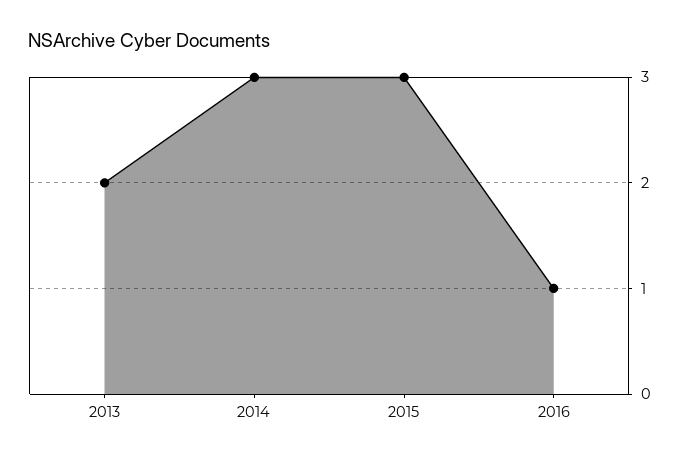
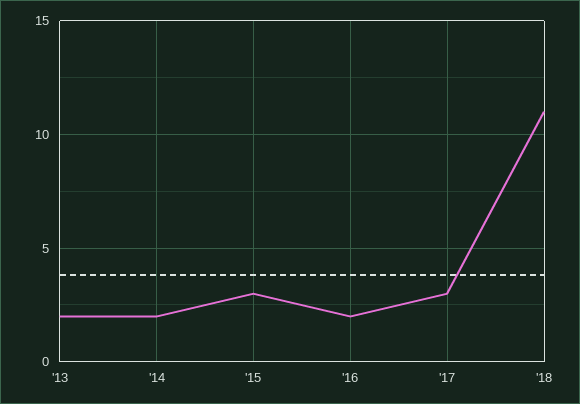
2014: 3 -> 2
2016: 1 -> 2
'17: none -> 3
'18: none -> 11

